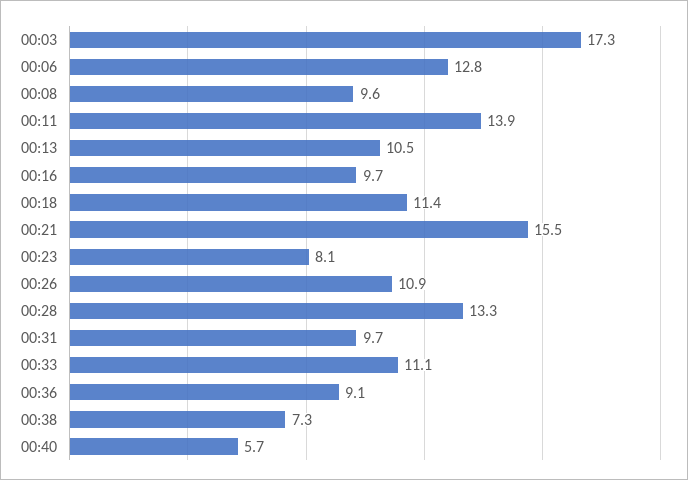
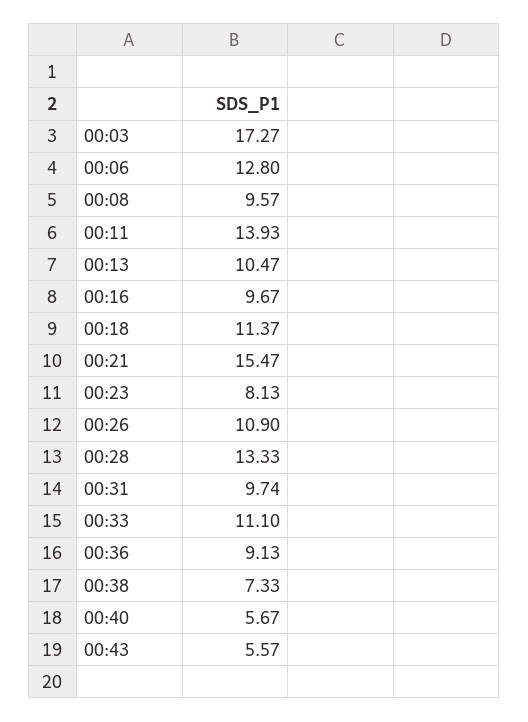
00:43: none -> 5.57

